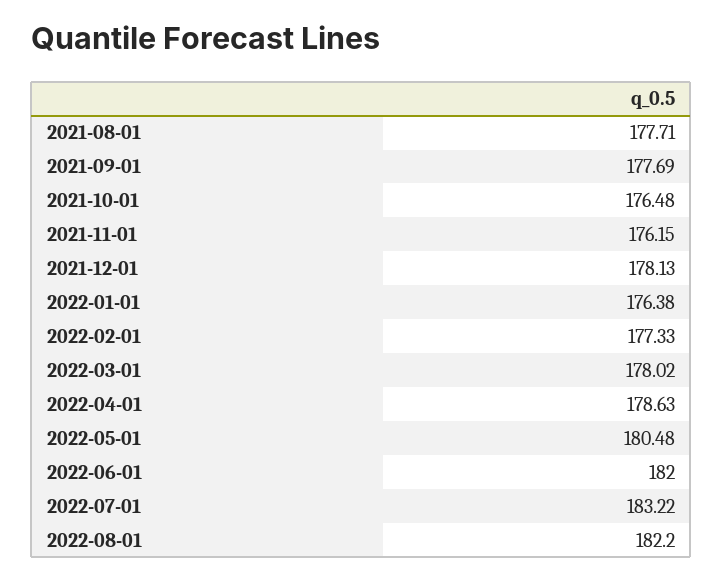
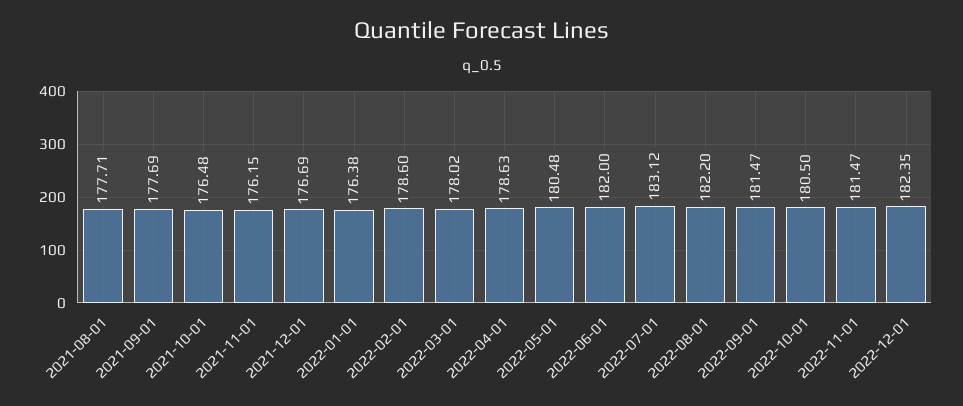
2021-12-01: 178.13 -> 176.69
2022-02-01: 177.33 -> 178.6
2022-07-01: 183.22 -> 183.12
2022-09-01: none -> 181.47
2022-10-01: none -> 180.5
2022-11-01: none -> 181.47
2022-12-01: none -> 182.35

